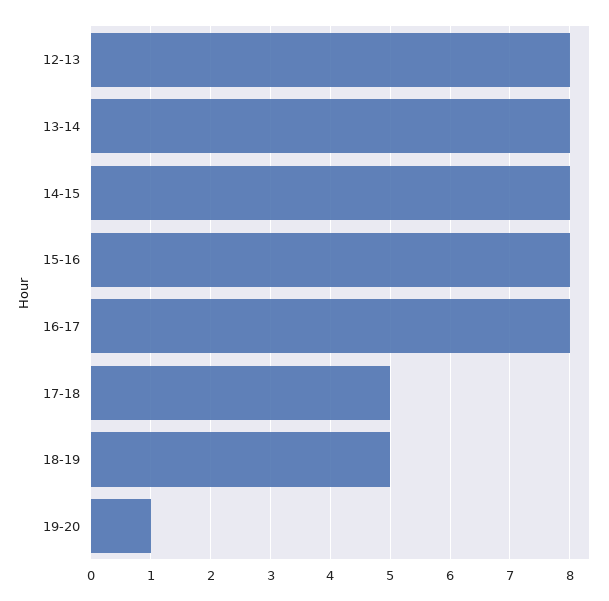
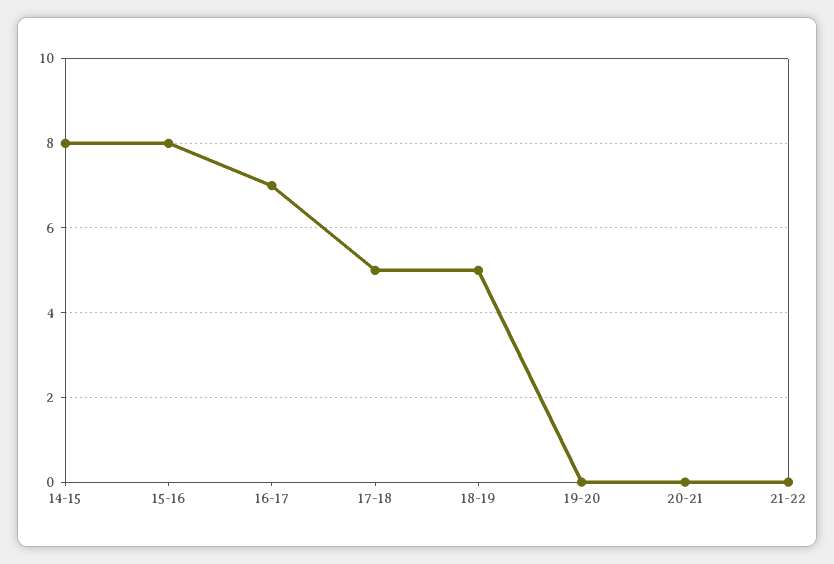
12-13: 8 -> none
13-14: 8 -> none
16-17: 8 -> 7
19-20: 1 -> 0
20-21: none -> 0
21-22: none -> 0

